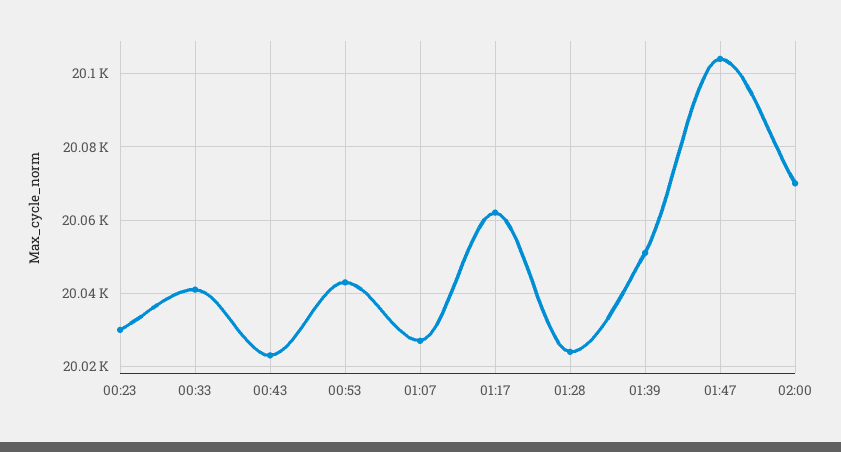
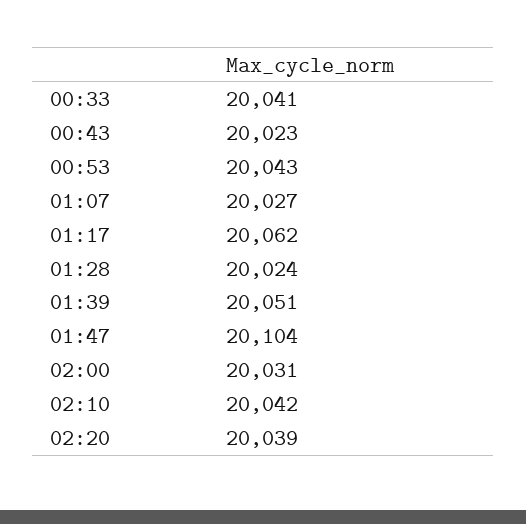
00:23: 20030 -> none
02:00: 20070 -> 20031
02:10: none -> 20042
02:20: none -> 20039

